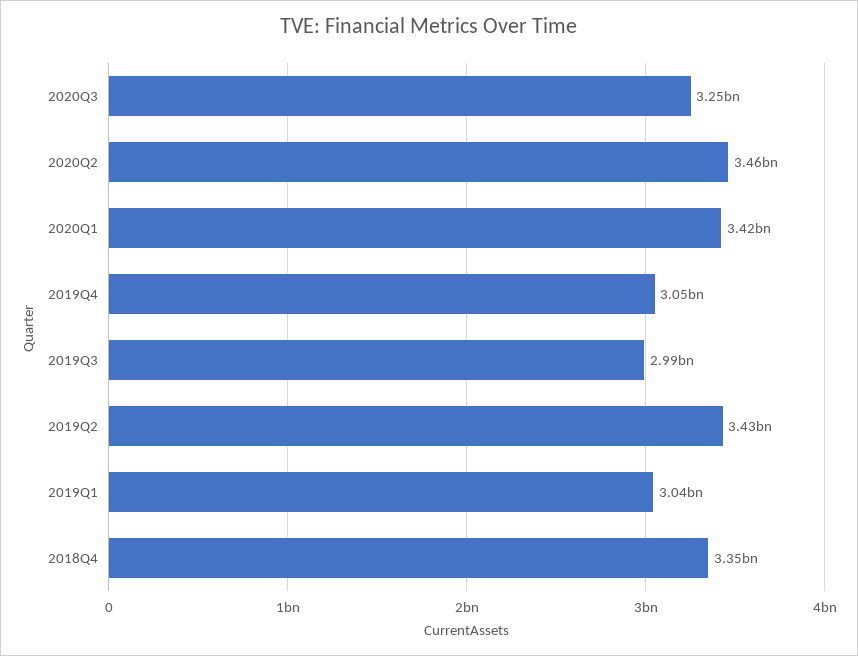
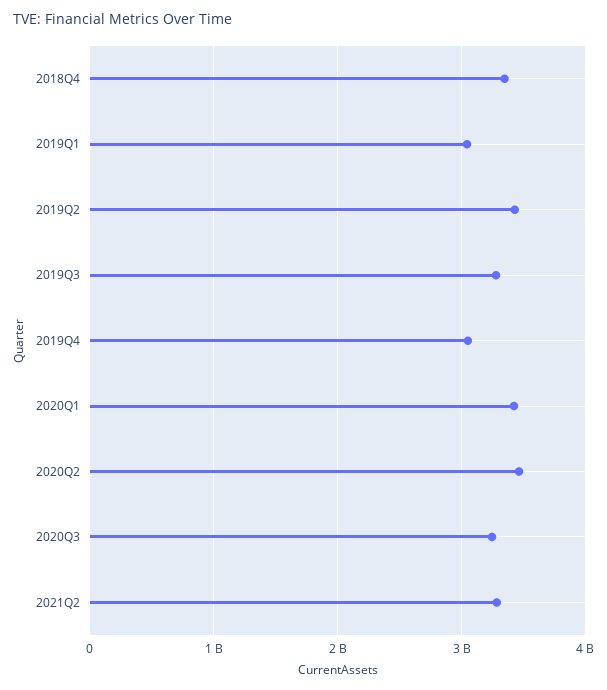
2019Q3: 2990000000 -> 3300000000
2021Q2: none -> 3300000000

